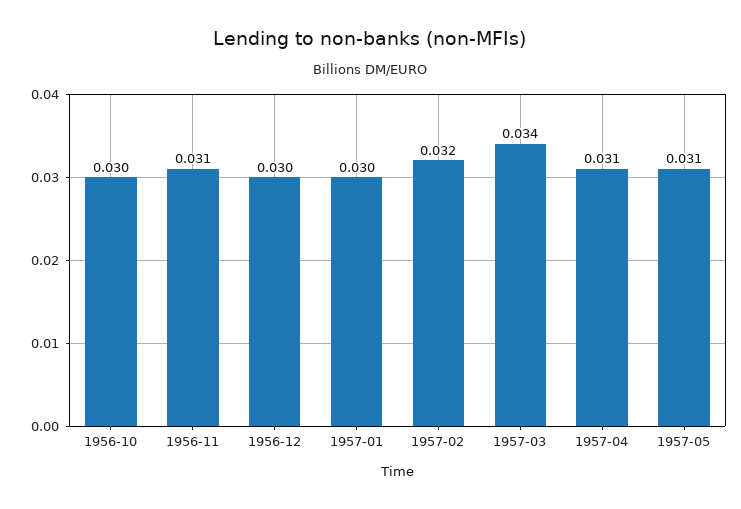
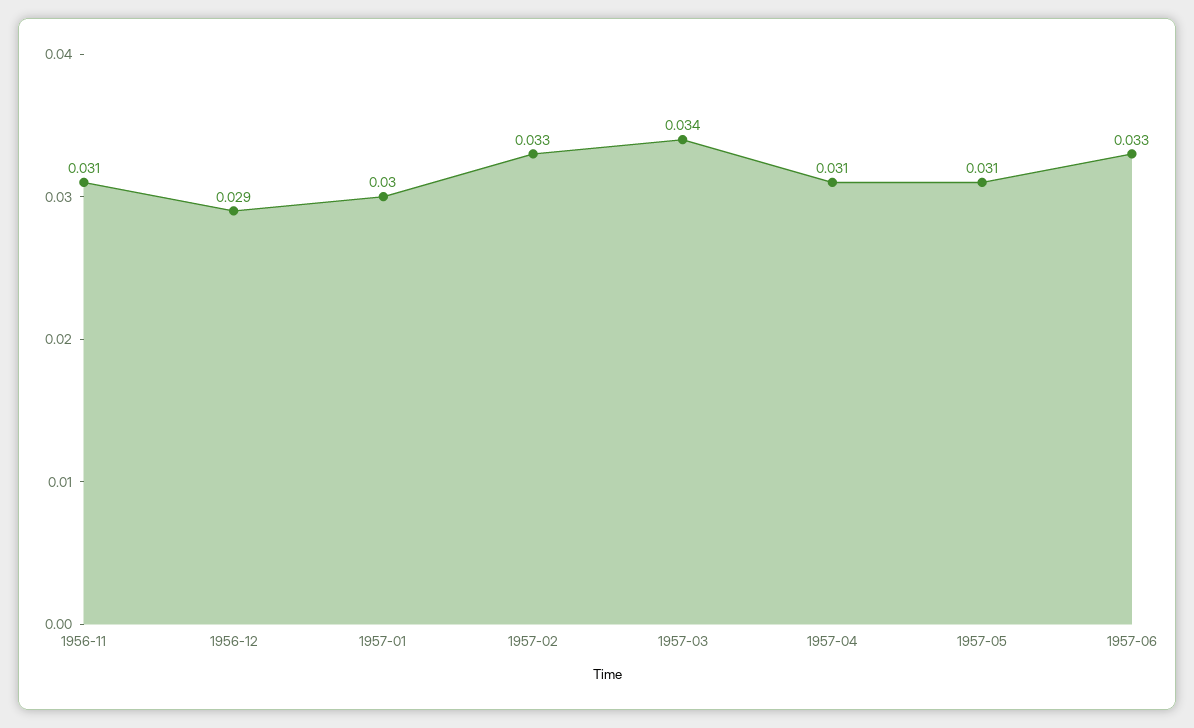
1956-10: 0.03 -> none
1956-12: 0.03 -> 0.029
1957-02: 0.032 -> 0.033
1957-06: none -> 0.033

